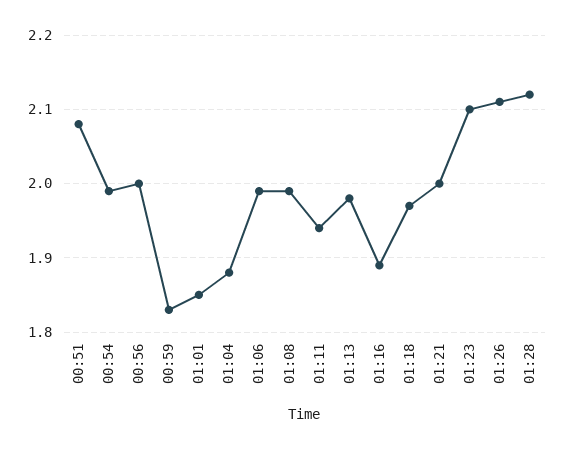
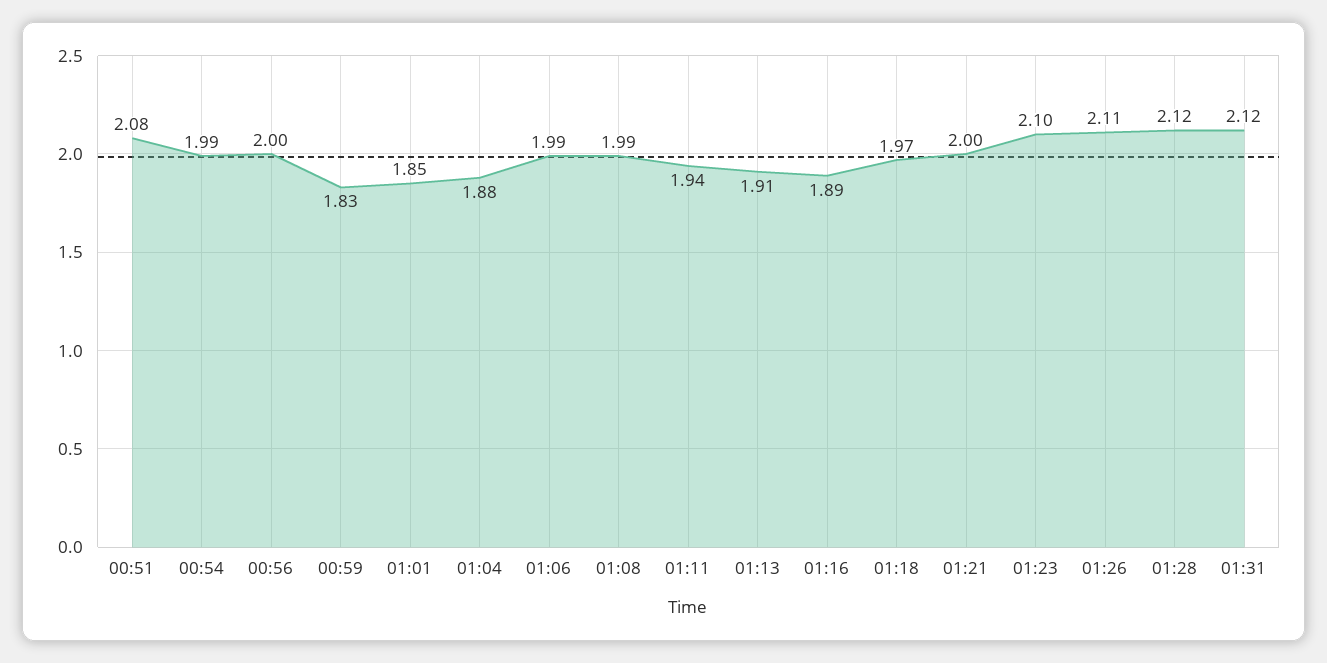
01:13: 1.98 -> 1.91
01:31: none -> 2.12

